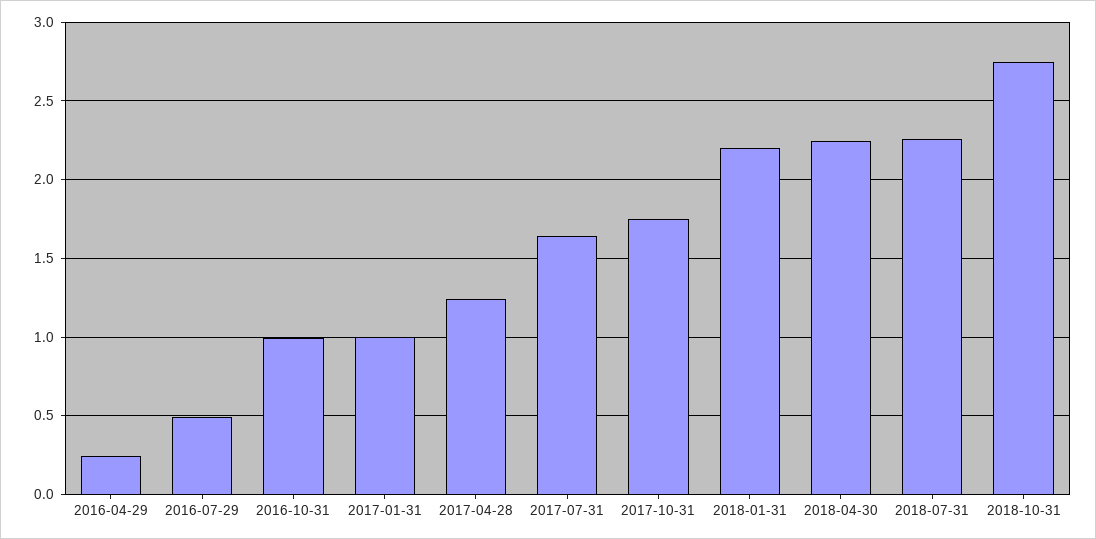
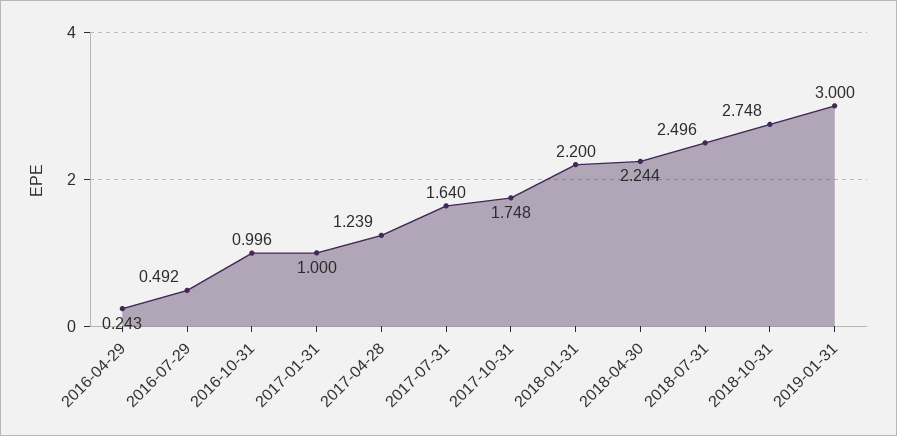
2018-07-31: 2.25 -> 2.496
2019-01-31: none -> 3

